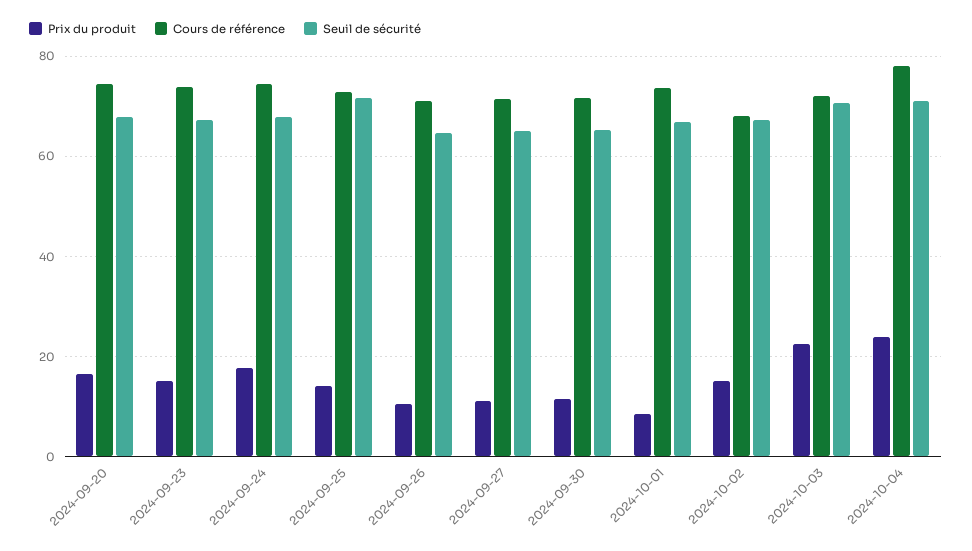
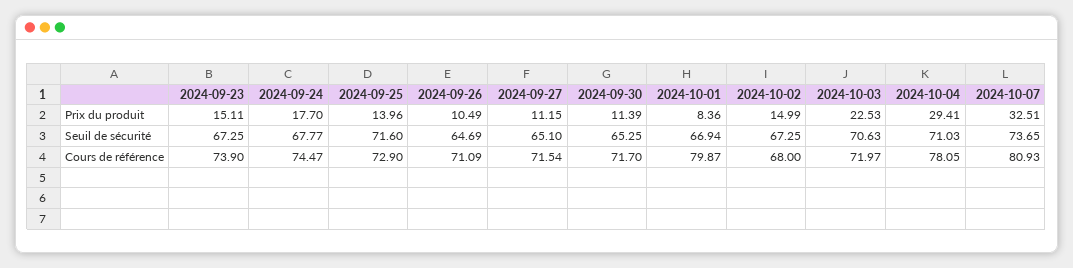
Prix du produit, 2024-09-20: 16 -> none
Cours de référence, 2024-09-20: 74 -> none
Seuil de sécurité, 2024-09-20: 68 -> none
Cours de référence, 2024-10-01: 74 -> 79.87
Prix du produit, 2024-10-04: 24 -> 29.41
Prix du produit, 2024-10-07: none -> 32.51
Seuil de sécurité, 2024-10-07: none -> 73.65
Cours de référence, 2024-10-07: none -> 80.93

